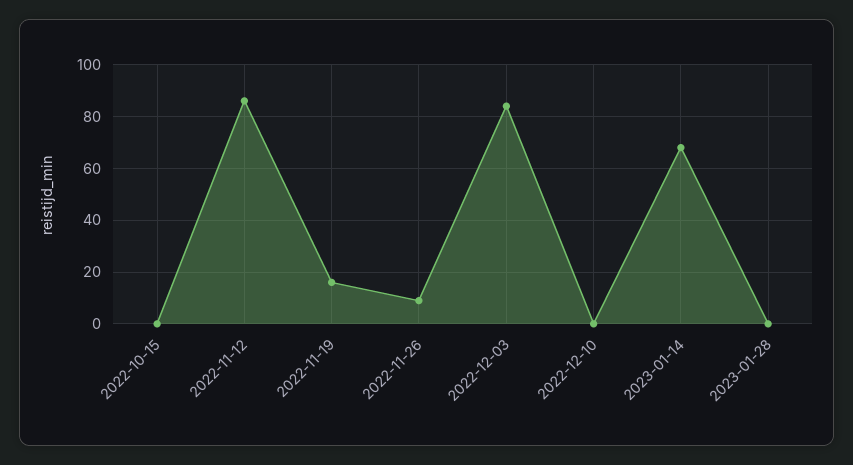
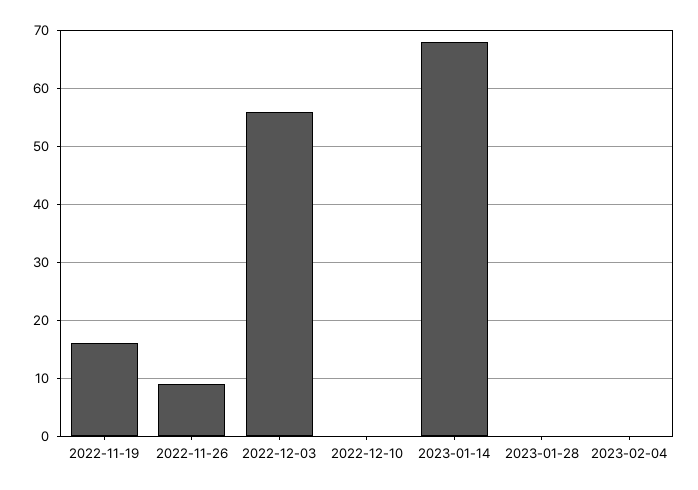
2022-10-15: 0 -> none
2022-11-12: 85 -> none
2022-12-03: 85 -> 55
2023-02-04: none -> 0

